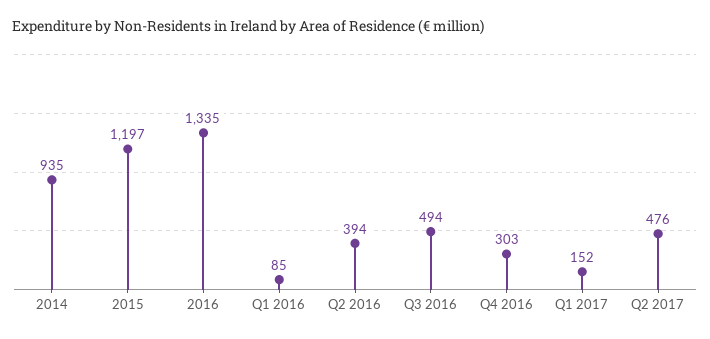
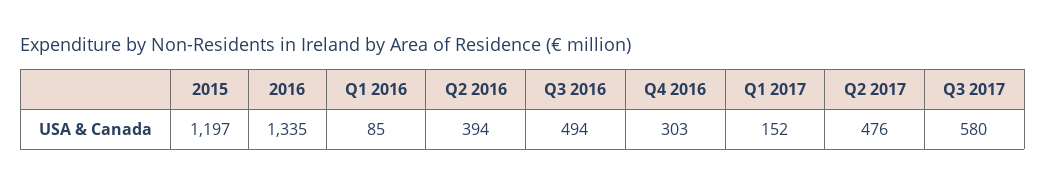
2014: 935 -> none
Q3 2017: none -> 580

